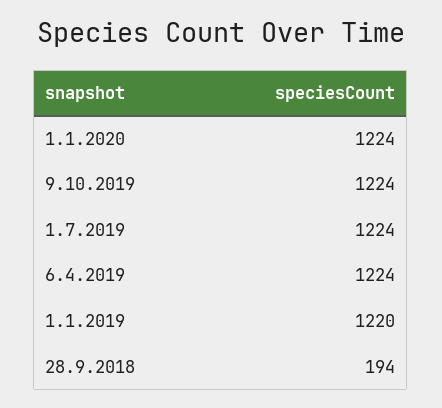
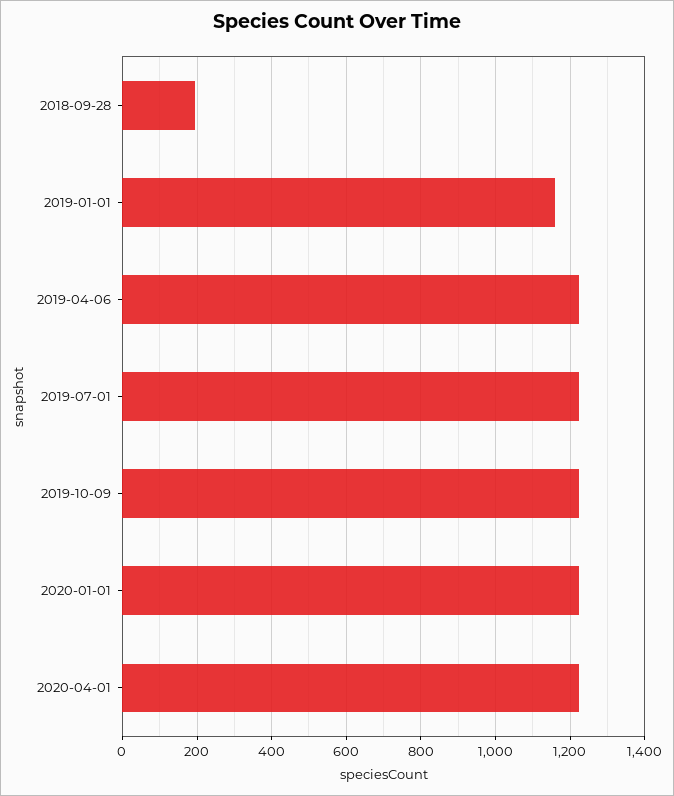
1.1.2019: 1220 -> 1160
2020-04-01: none -> 1220

